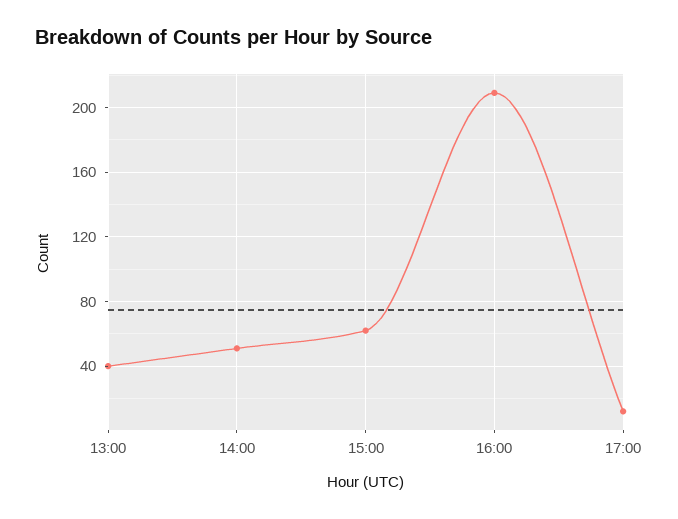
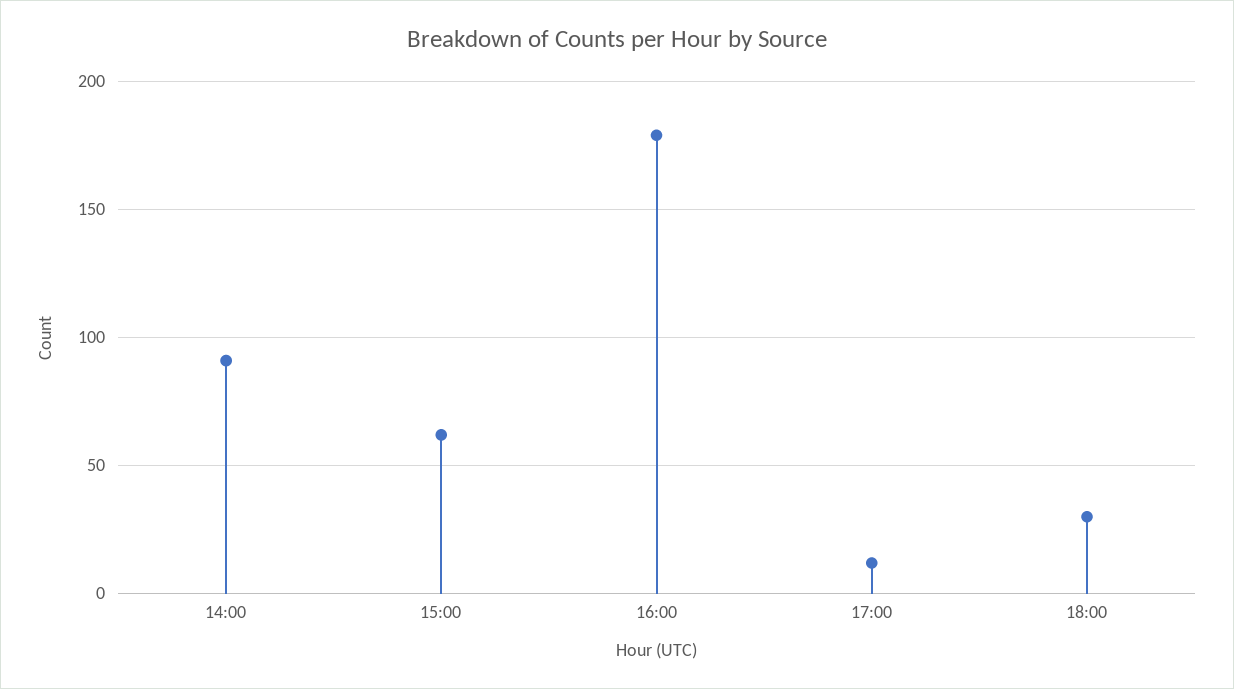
13:00: 40 -> none
14:00: 50 -> 90
16:00: 210 -> 180
18:00: none -> 30

